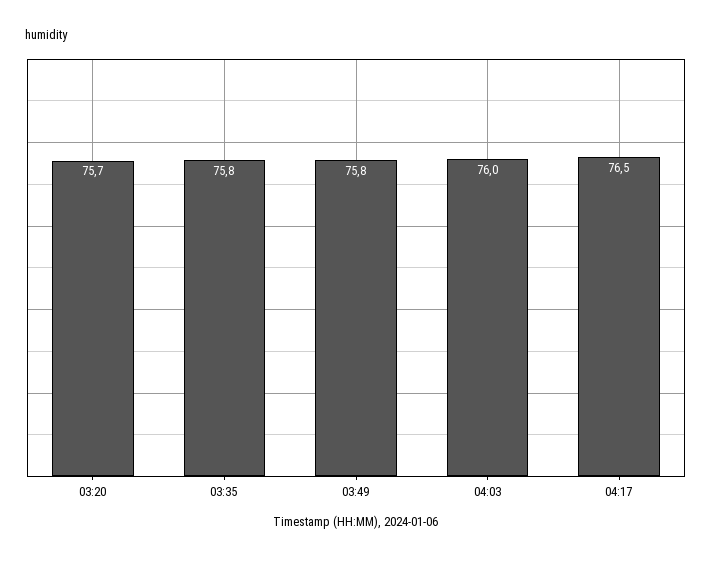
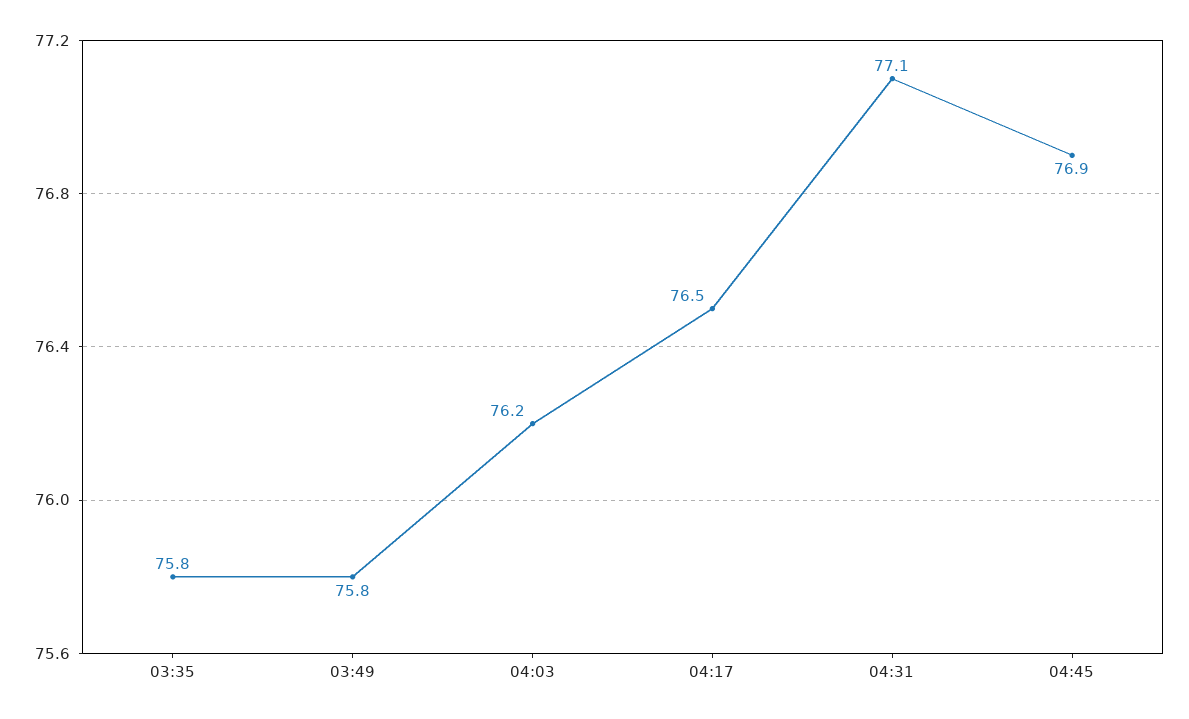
03:20: 75.7 -> none
04:03: 76 -> 76.2
04:31: none -> 77.1
04:45: none -> 76.9

